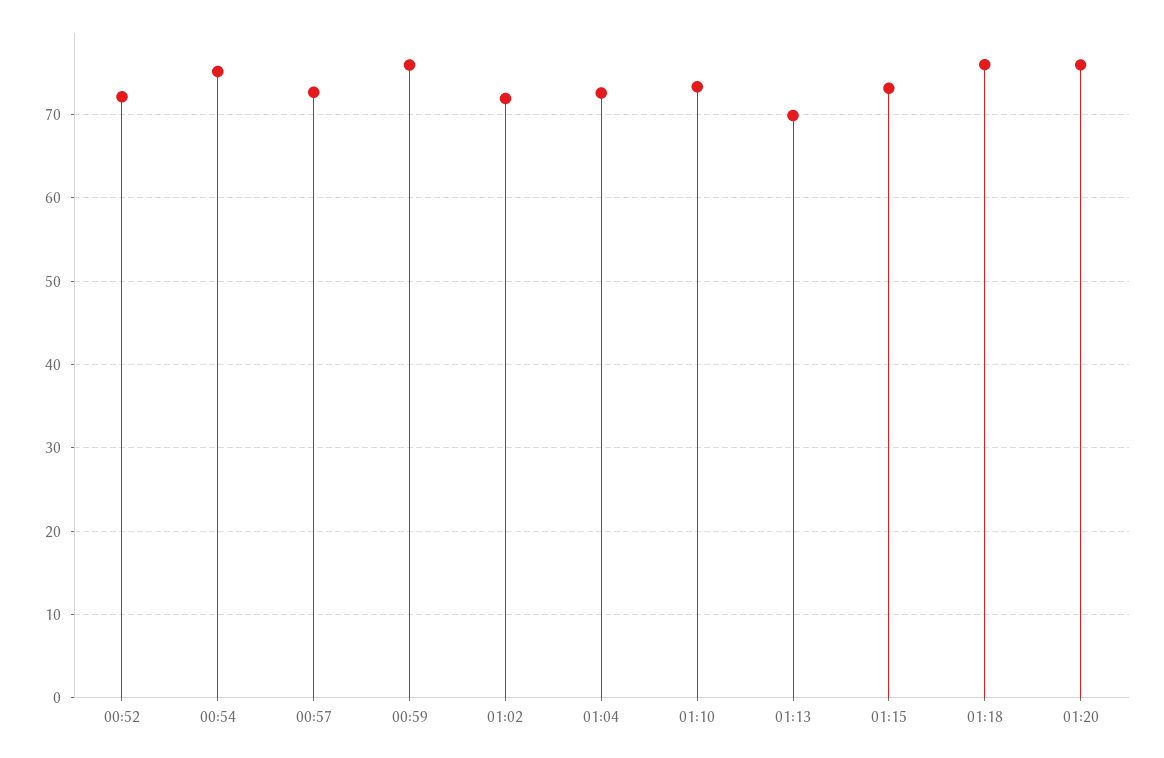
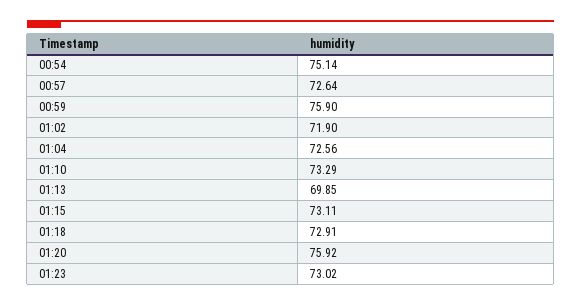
00:52: 72 -> none
01:18: 76 -> 72.91
01:23: none -> 73.02

